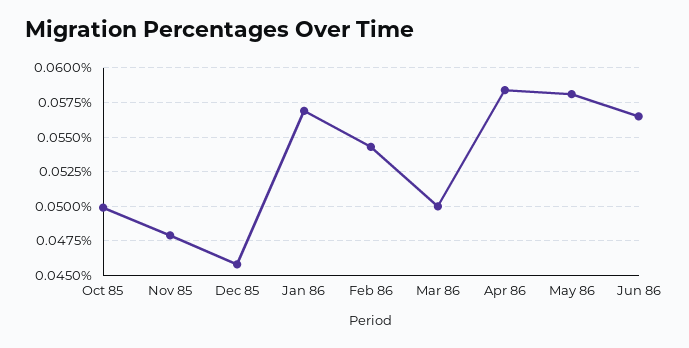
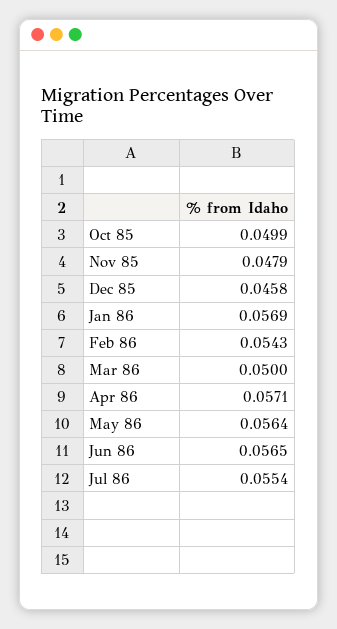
Apr 86: 0.0585 -> 0.0571
May 86: 0.058 -> 0.0564
Jul 86: none -> 0.0554

